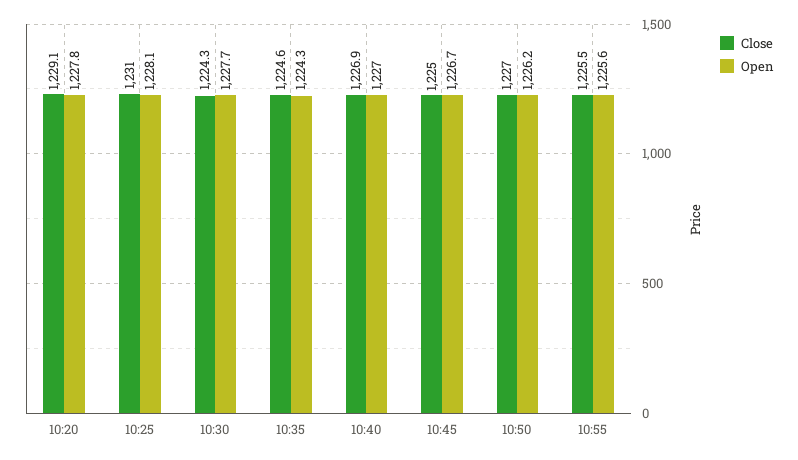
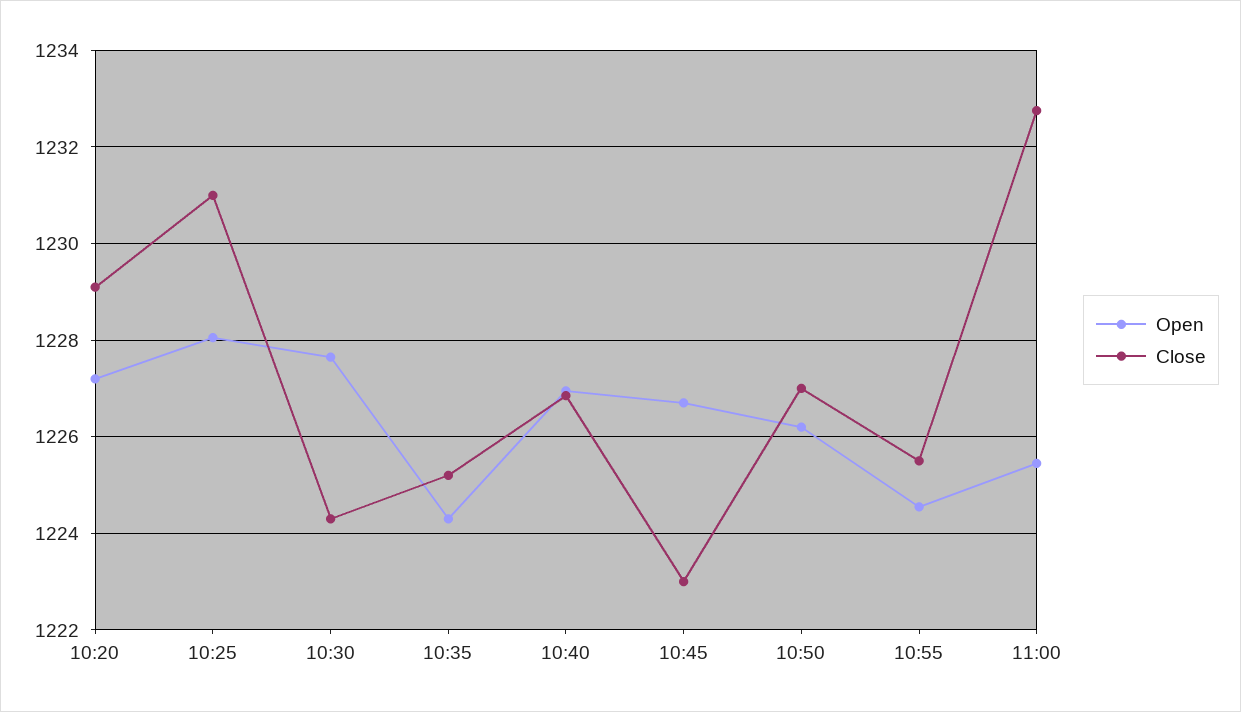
Open, 10:20: 1227.8 -> 1227.2
Close, 10:35: 1224.6 -> 1225.2
Close, 10:45: 1225 -> 1223
Open, 10:55: 1225.6 -> 1224.6
Open, 11:00: none -> 1225.4
Close, 11:00: none -> 1232.8

